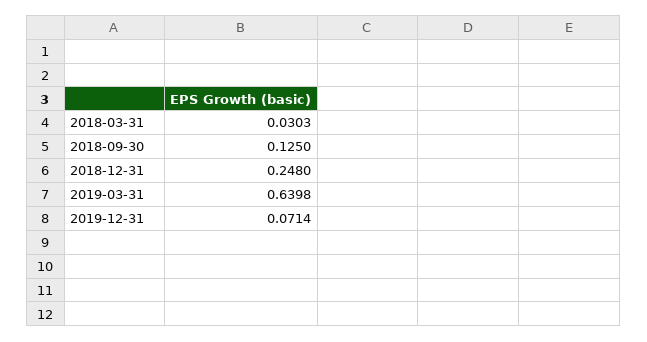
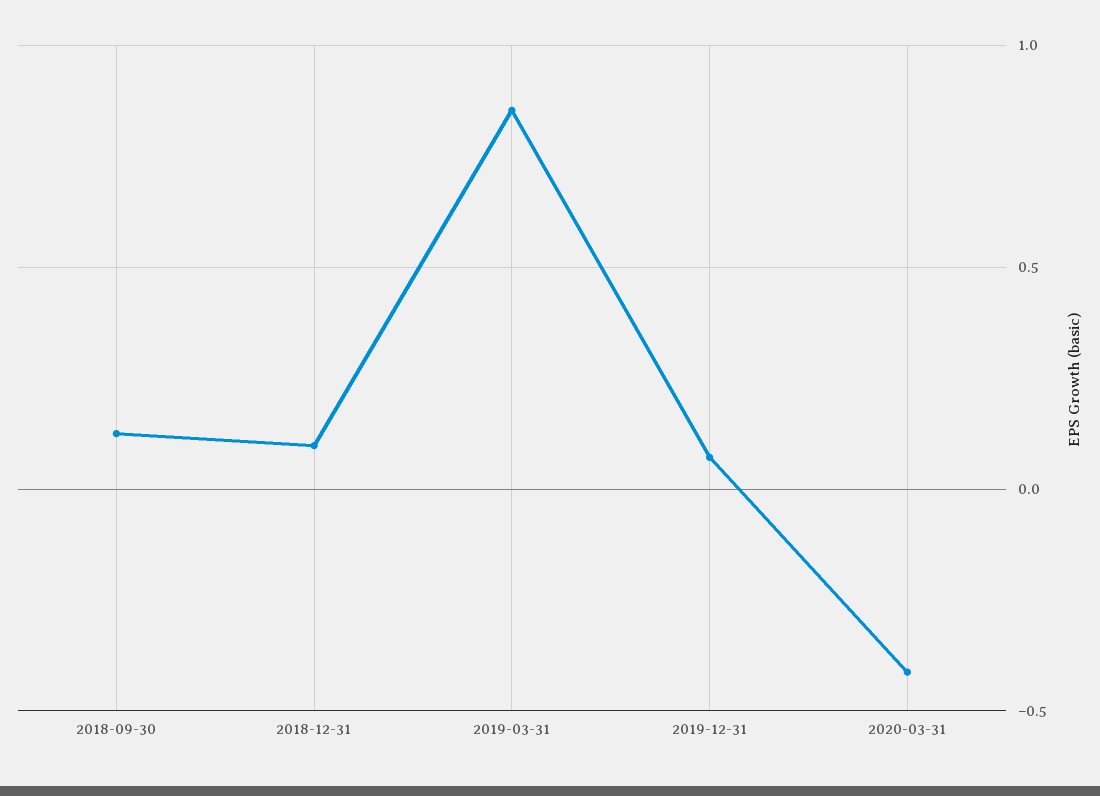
2018-03-31: 0.0303 -> none
2018-12-31: 0.248 -> 0.1
2019-03-31: 0.6398 -> 0.85
2020-03-31: none -> -0.4

